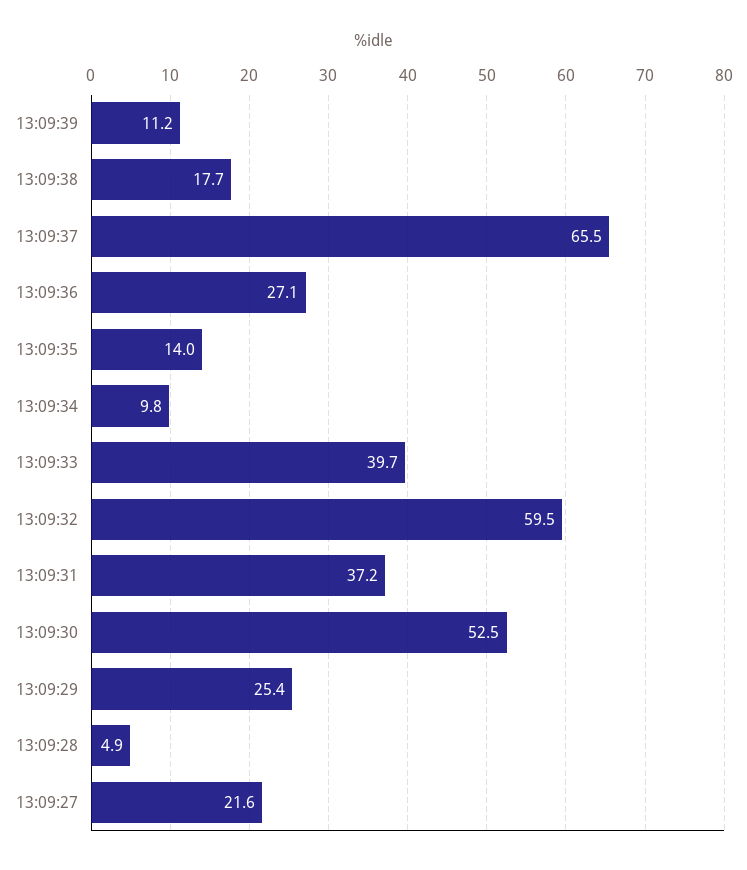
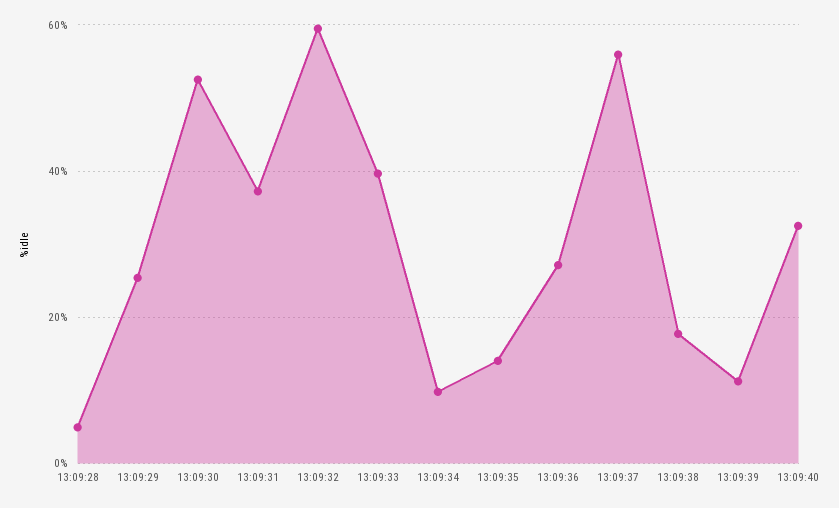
13:09:37: 65.5 -> 56
13:09:27: 21.6 -> none
13:09:40: none -> 32

